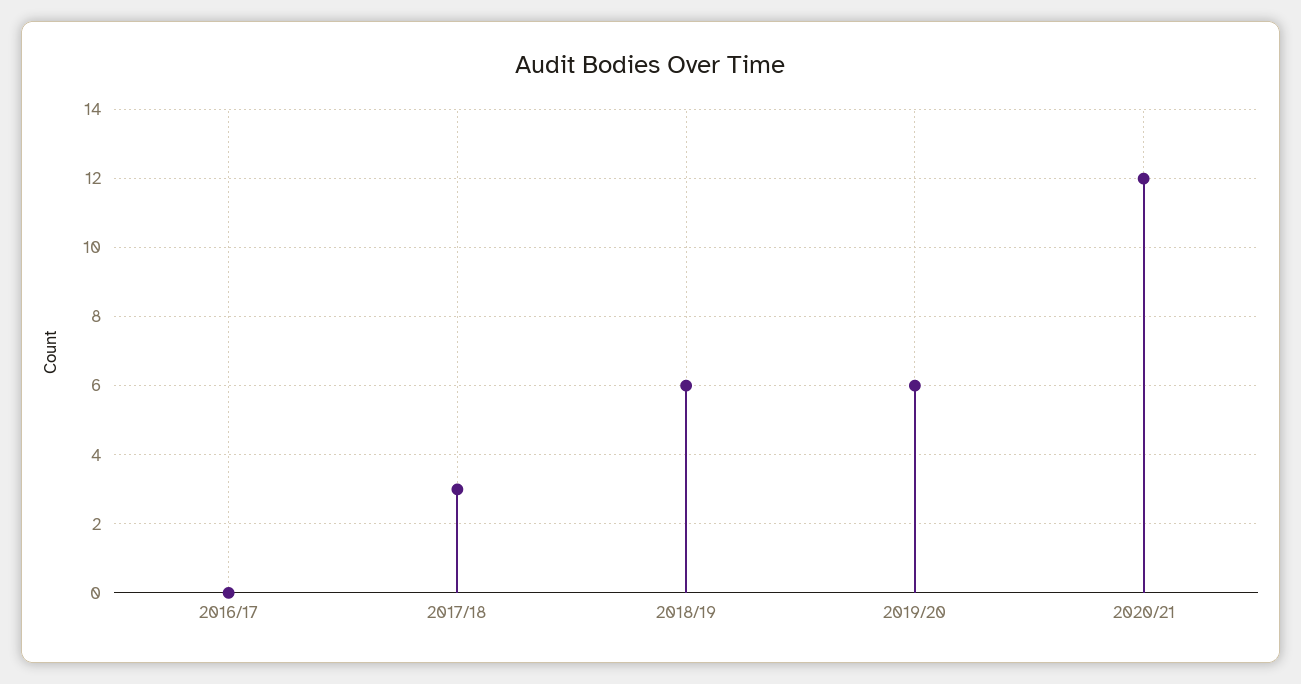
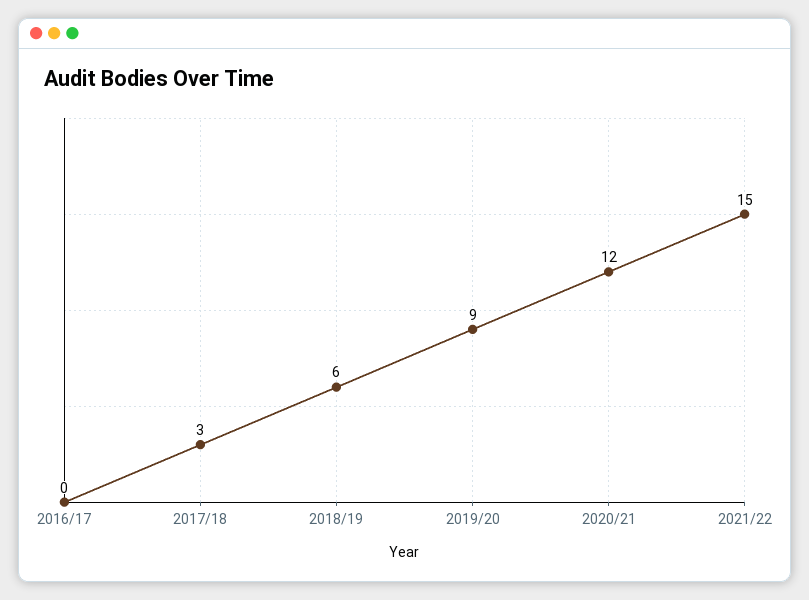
2019/20: 6 -> 9
2021/22: none -> 15

